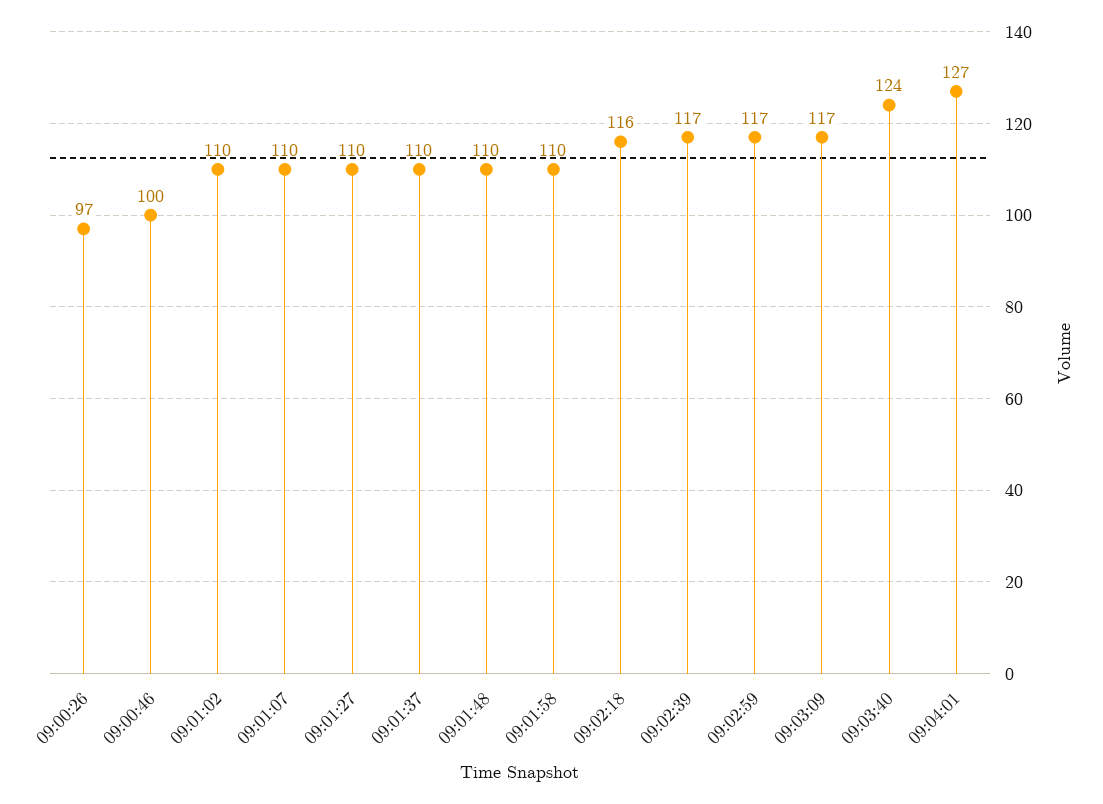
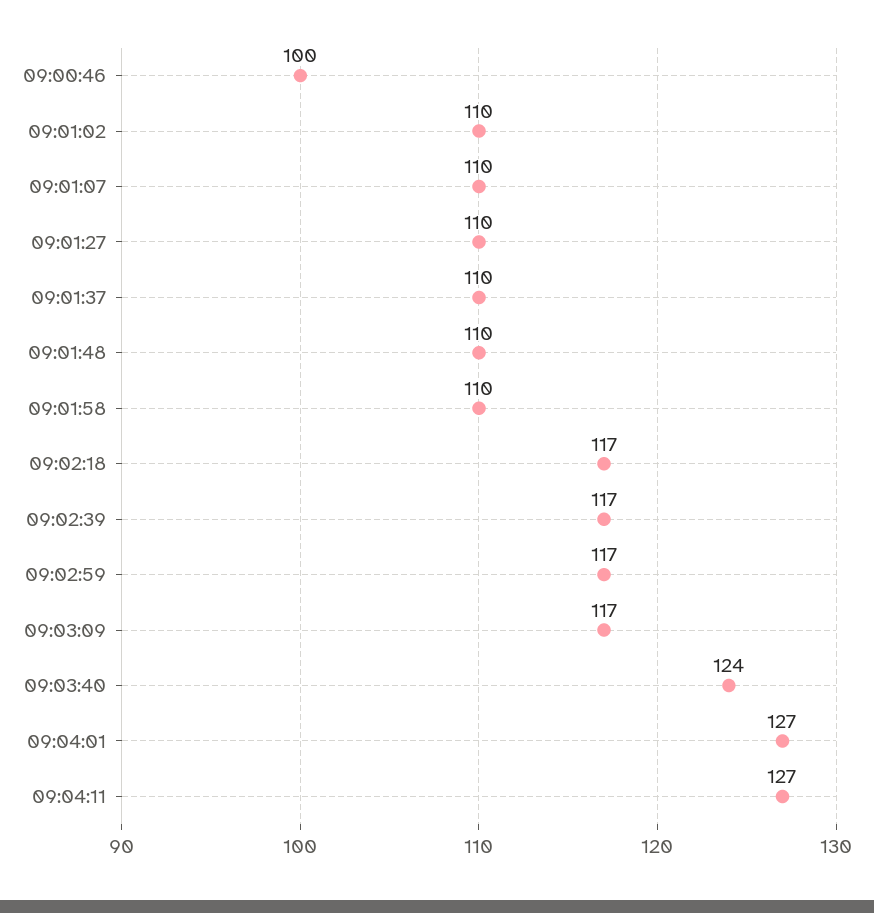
09:00:26: 97 -> none
09:02:18: 116 -> 117
09:04:11: none -> 127

